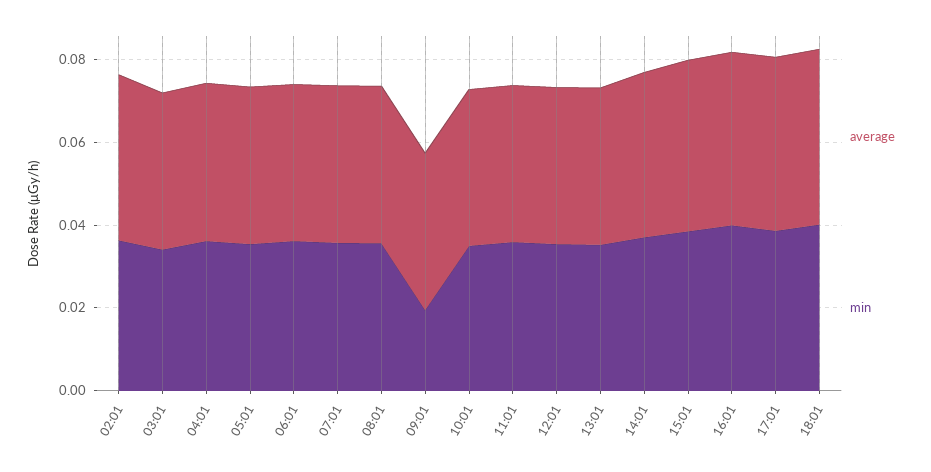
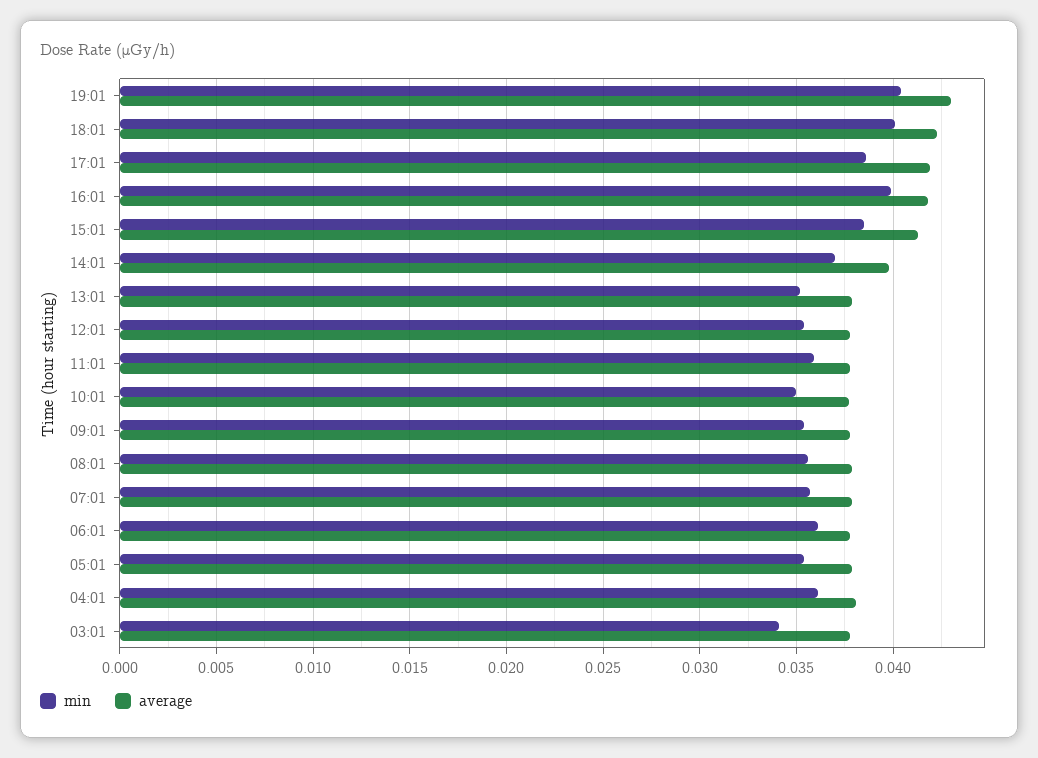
average, 02:01: 0.04 -> none
min, 02:01: 0.035 -> none
min, 09:01: 0.02 -> 0.0355
min, 19:01: none -> 0.0405
average, 19:01: none -> 0.043

